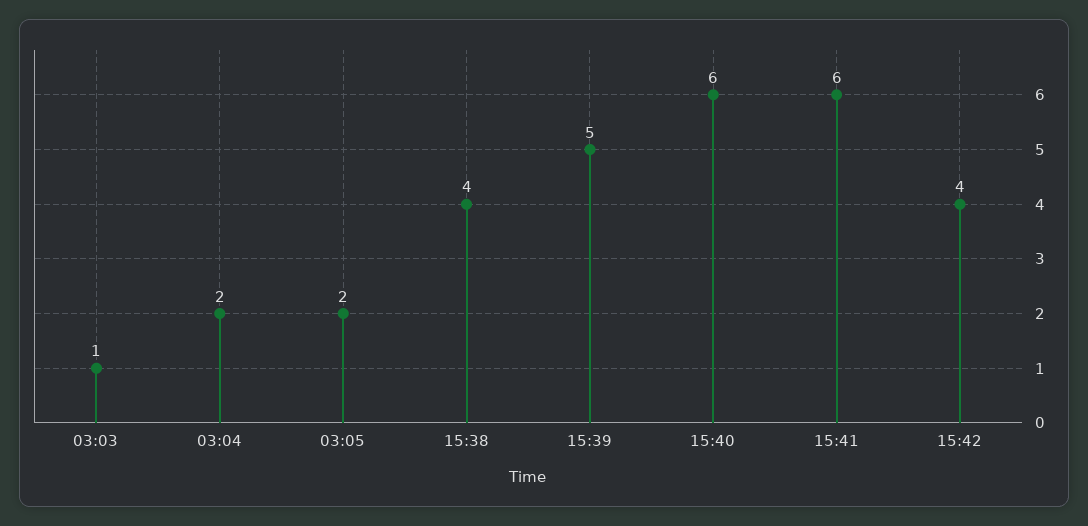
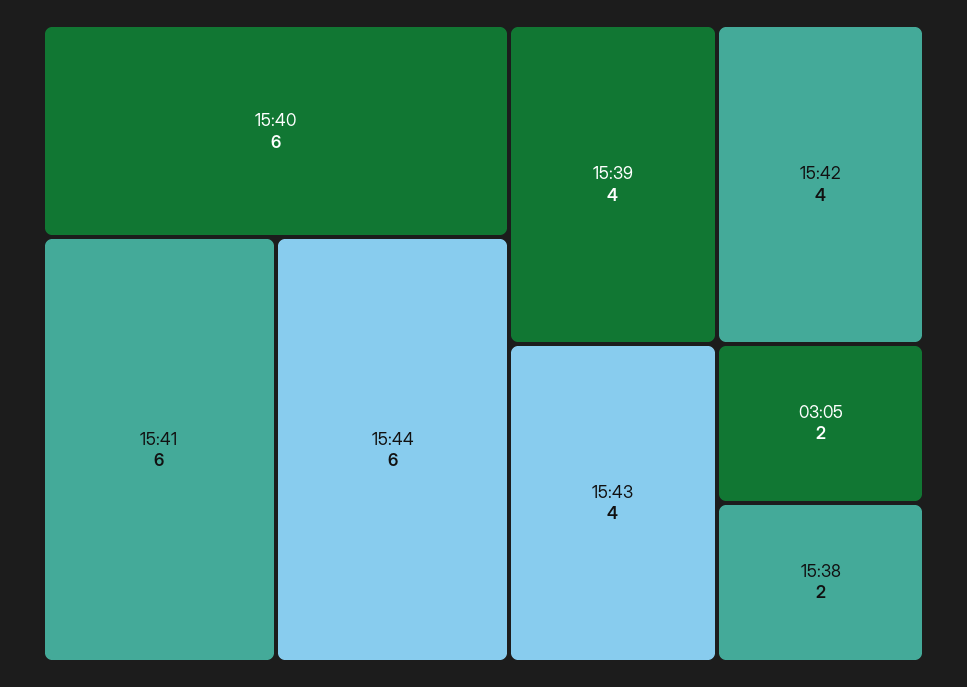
03:03: 1 -> none
03:04: 2 -> none
15:38: 4 -> 2
15:39: 5 -> 4
15:44: none -> 6
15:43: none -> 4

